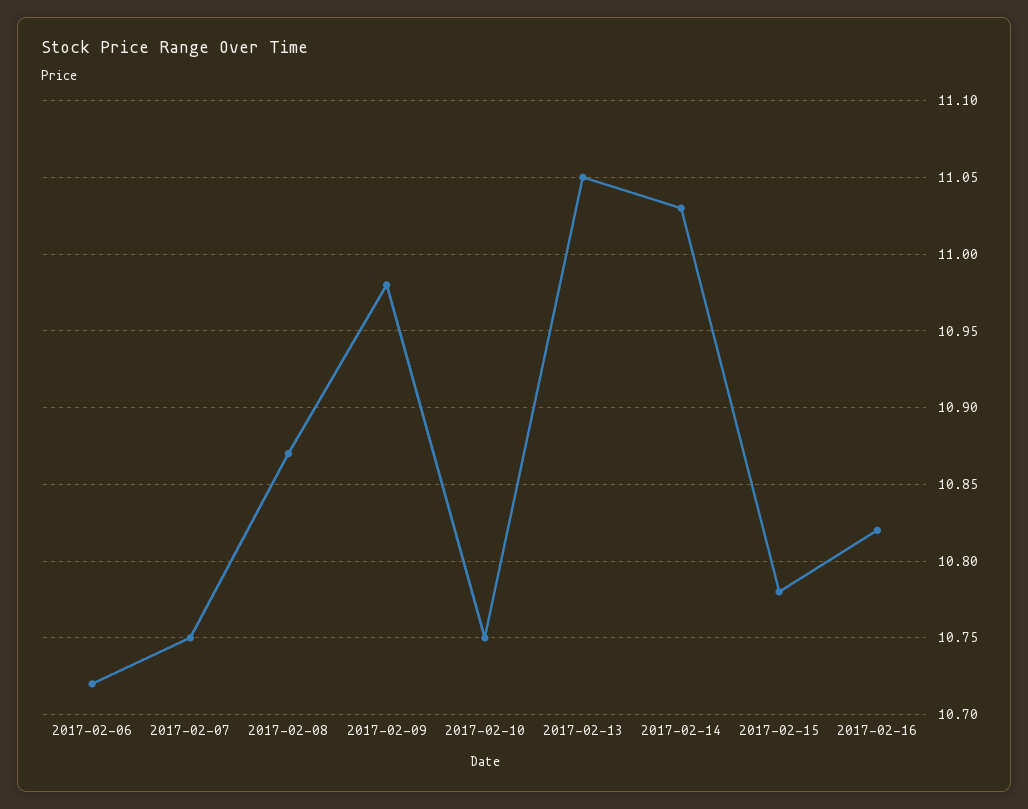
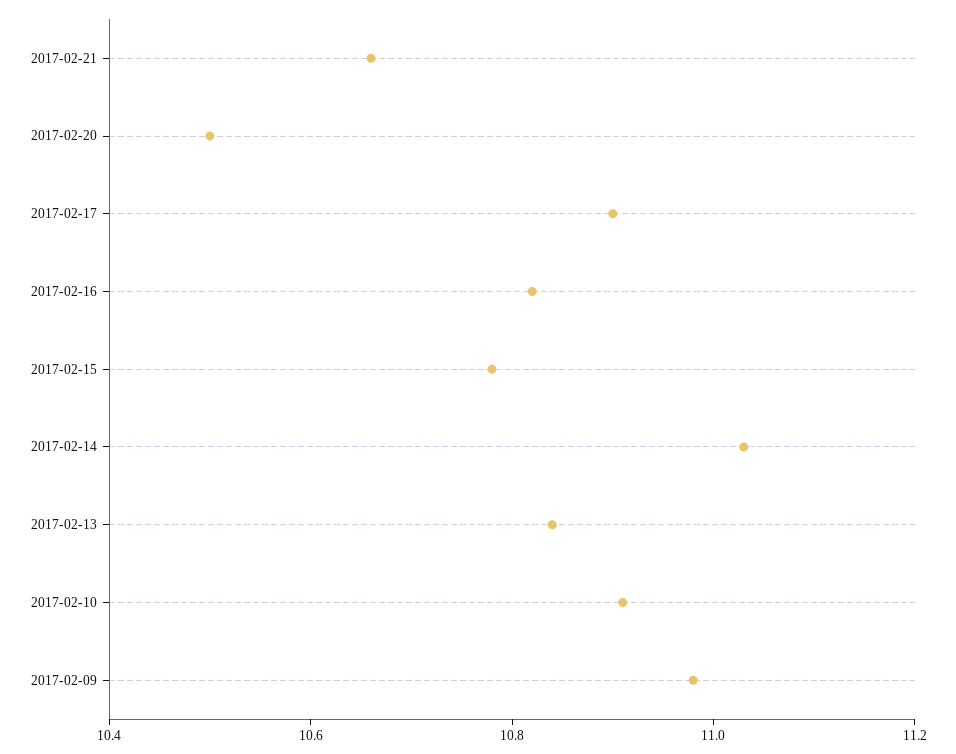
2017-02-06: 10.72 -> none
2017-02-07: 10.75 -> none
2017-02-08: 10.87 -> none
2017-02-10: 10.75 -> 10.9
2017-02-13: 11.05 -> 10.85
2017-02-21: none -> 10.65
2017-02-20: none -> 10.5
2017-02-17: none -> 10.9

